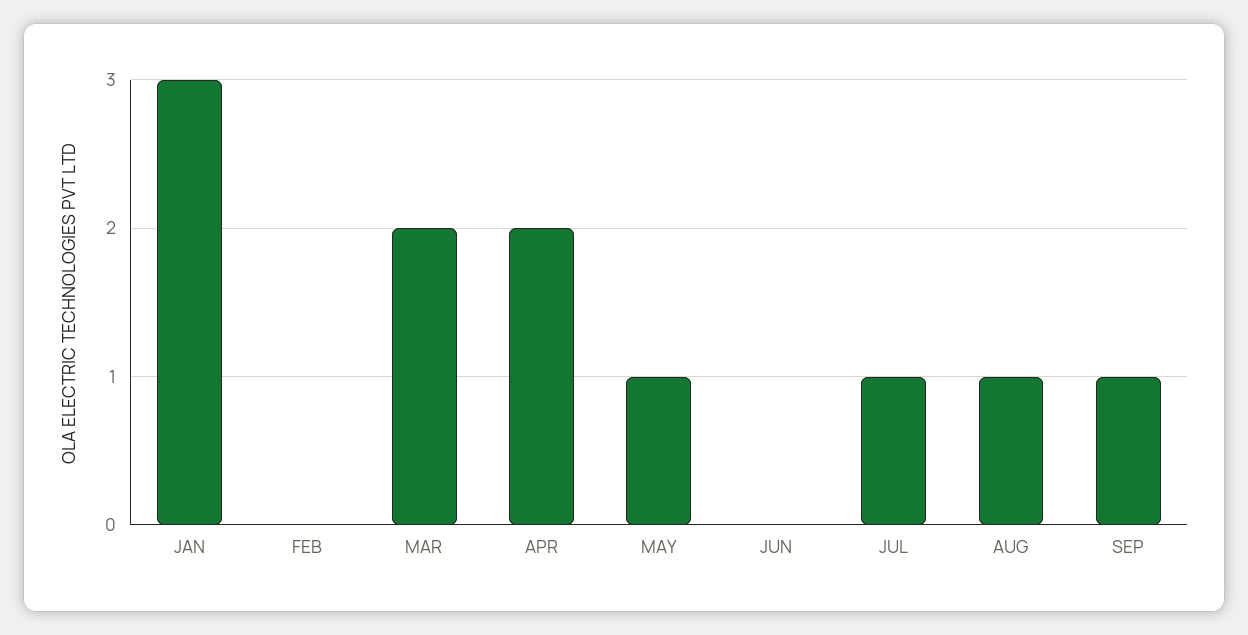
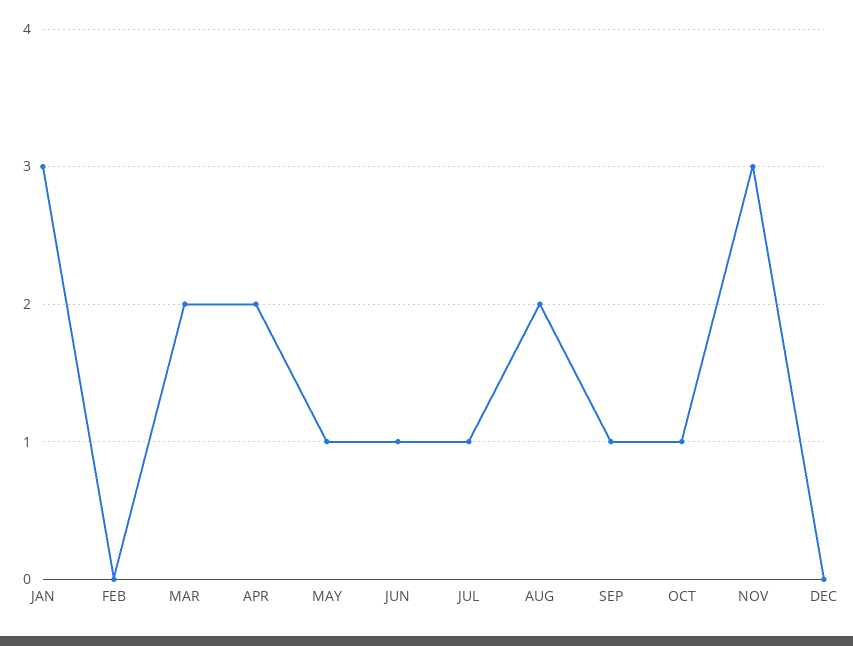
JUN: 0 -> 1
AUG: 1 -> 2
OCT: none -> 1
NOV: none -> 3
DEC: none -> 0

